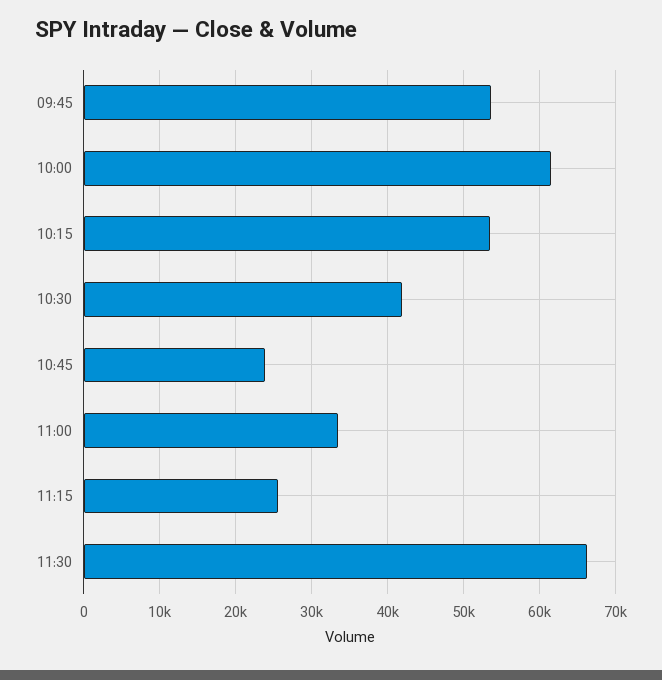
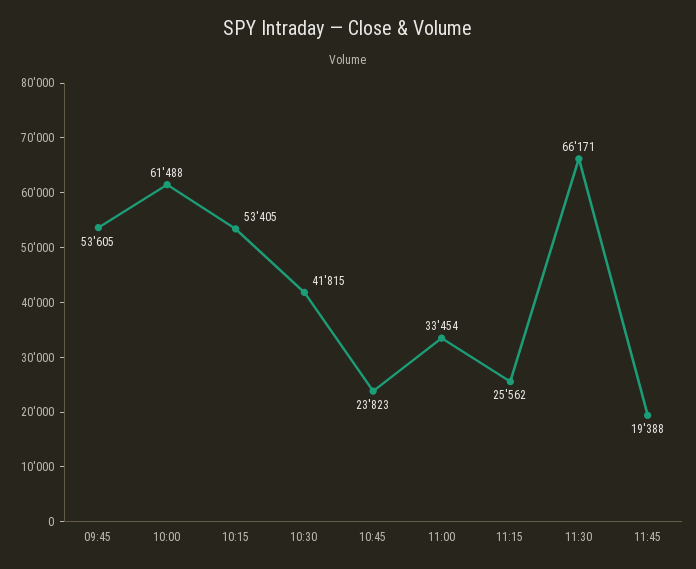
11:45: none -> 19388

